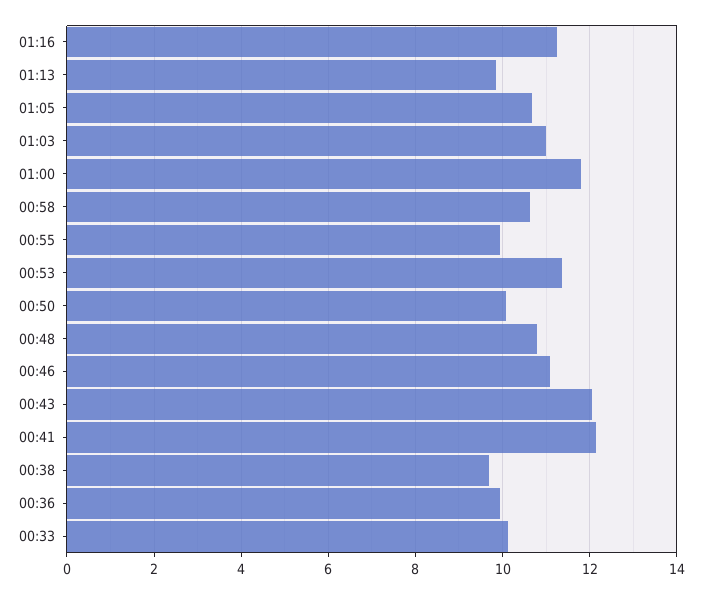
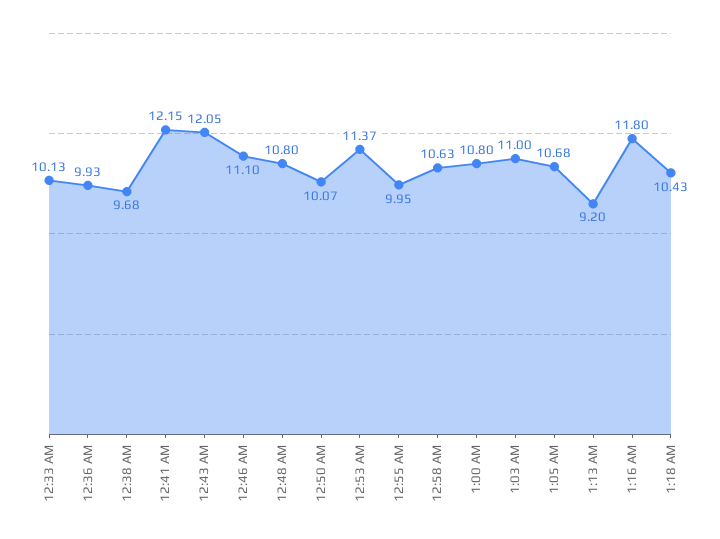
01:16: 11.2 -> 11.8
01:13: 9.8 -> 9.2
01:00: 11.8 -> 10.8
1:18 AM: none -> 10.43

